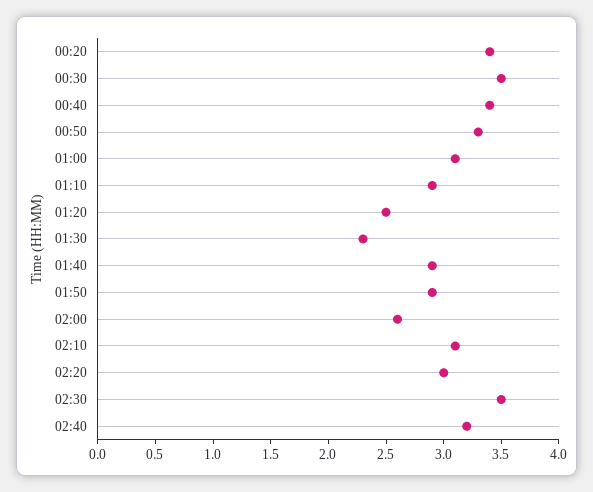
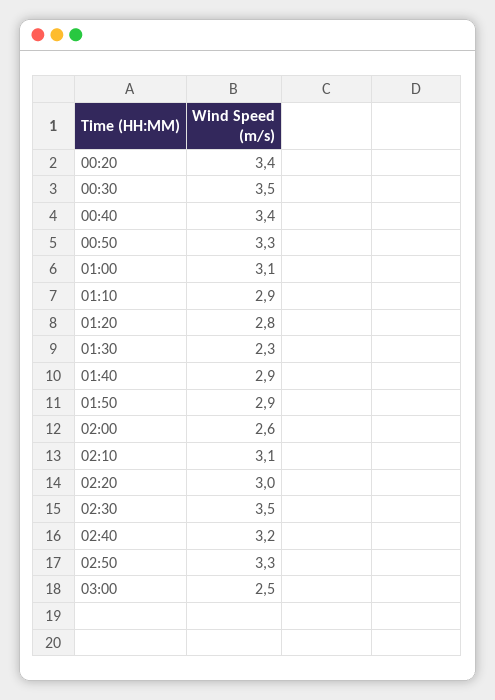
01:20: 2.5 -> 2.8
02:50: none -> 3.3
03:00: none -> 2.5

